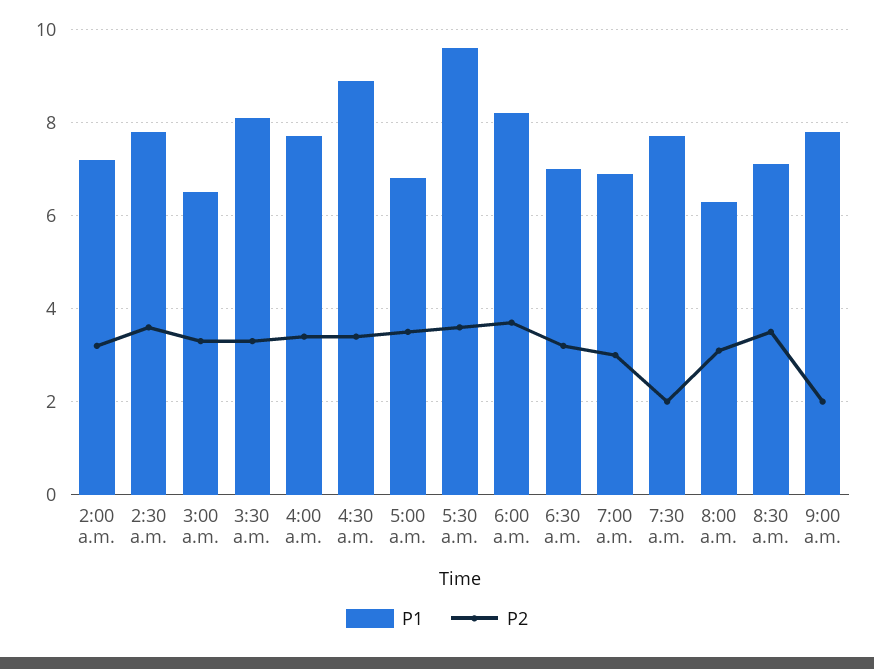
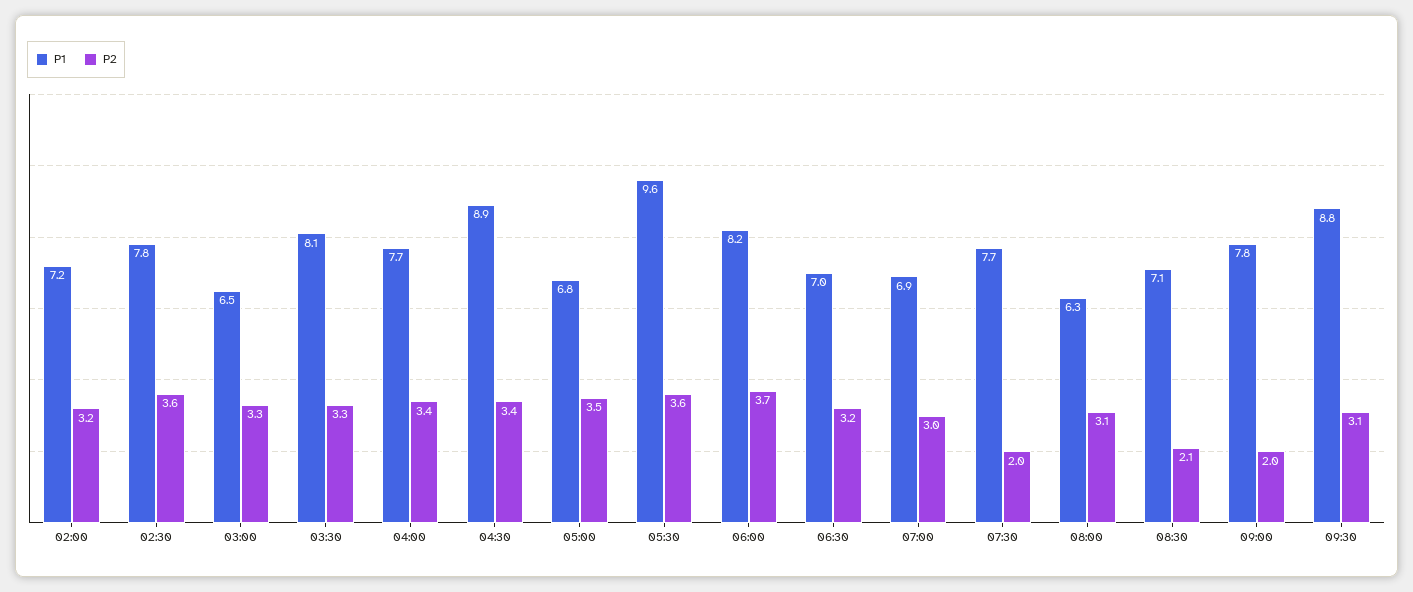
P2, 8:30 a.m.: 3.5 -> 2.1
P1, 09:30: none -> 8.8
P2, 09:30: none -> 3.1

